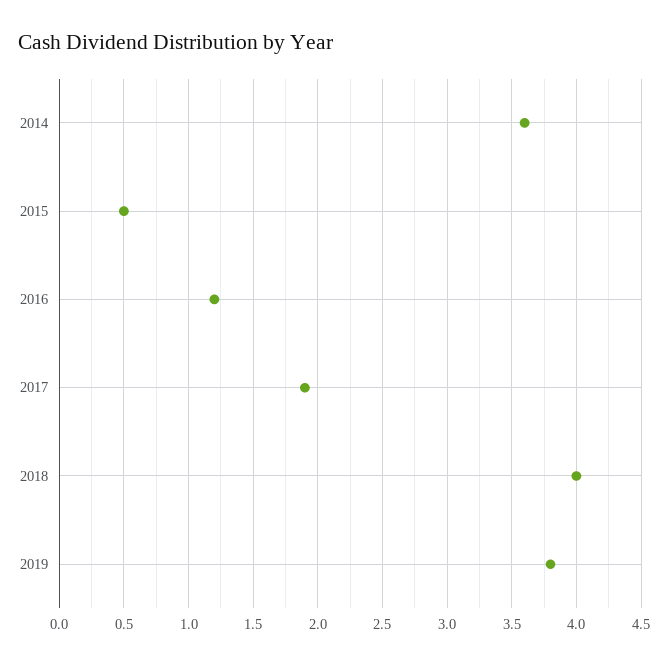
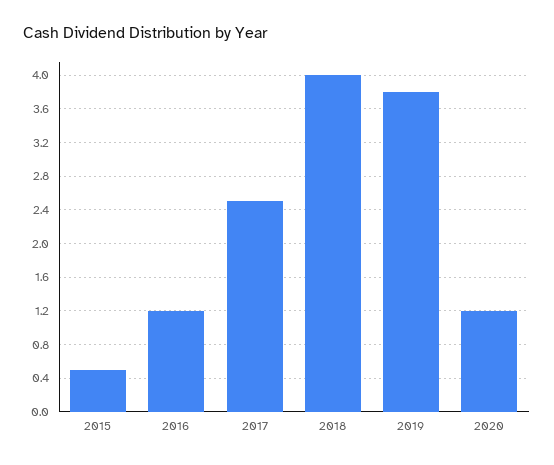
2014: 3.6 -> none
2017: 1.9 -> 2.5
2020: none -> 1.2

